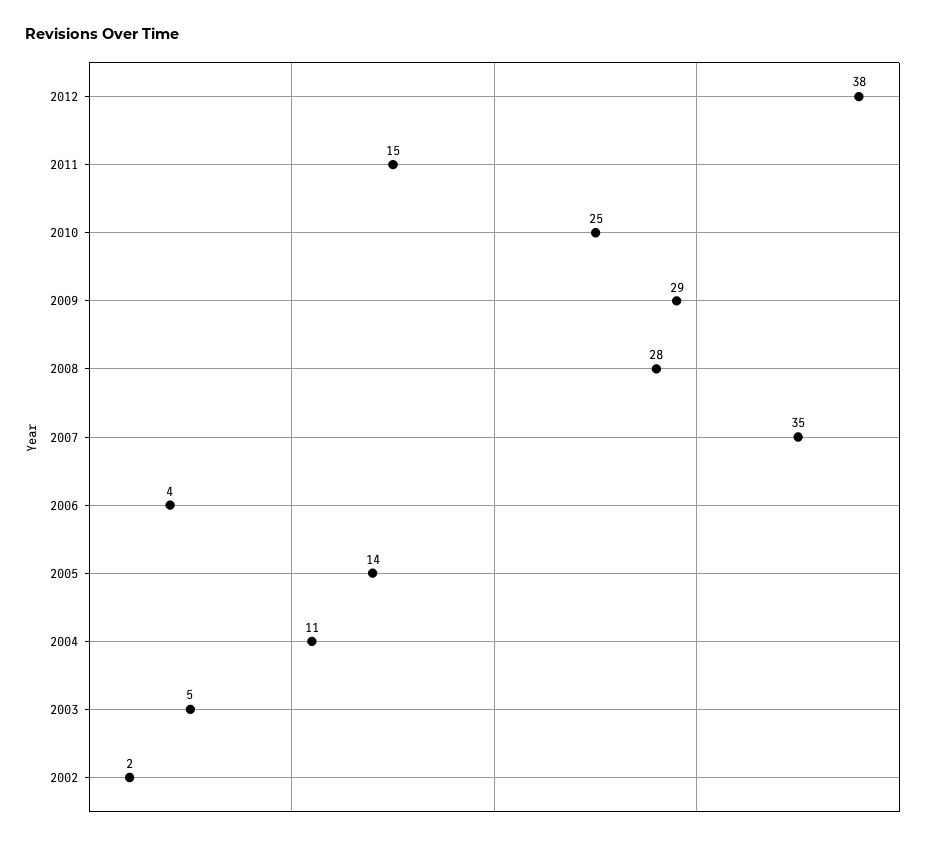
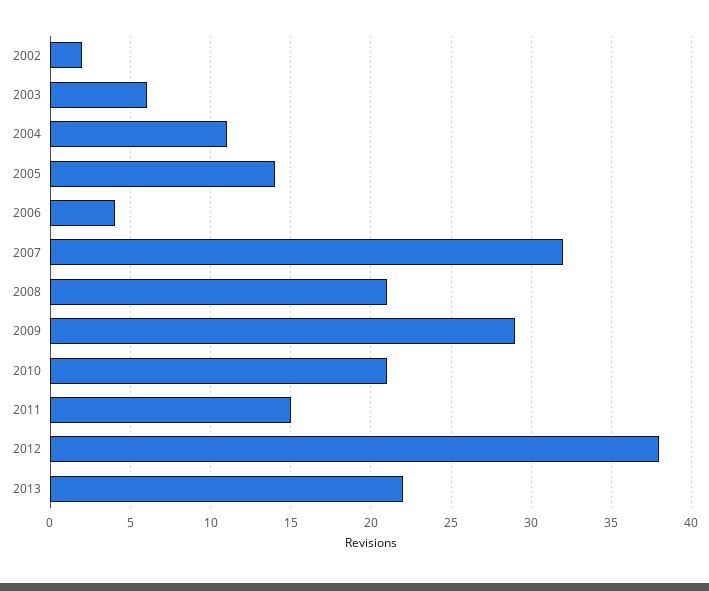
2010: 25 -> 21
2008: 28 -> 21
2007: 35 -> 32
2003: 5 -> 6
2013: none -> 22

